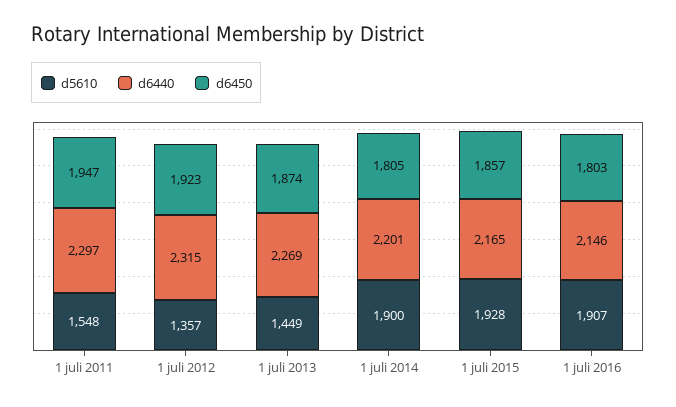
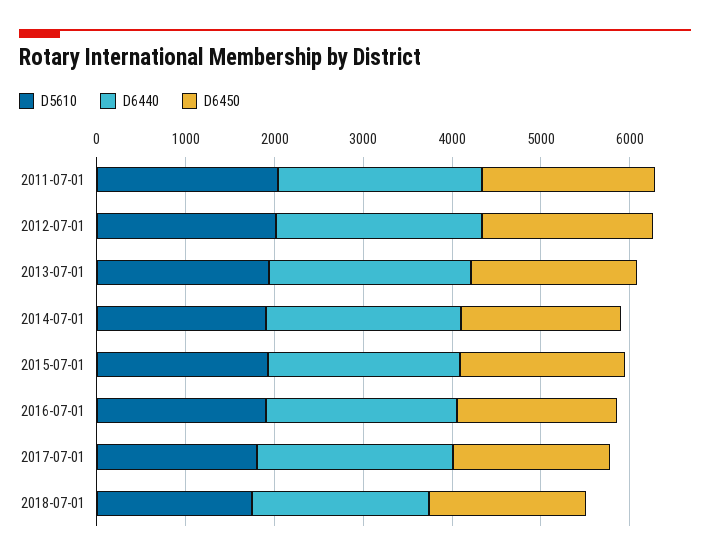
d5610, 1 juli 2011: 1548 -> 2000
d5610, 1 juli 2012: 1357 -> 2000
d5610, 1 juli 2013: 1449 -> 2000
d5610, 2017-07-01: none -> 1800
d6440, 2017-07-01: none -> 2200
d6450, 2017-07-01: none -> 1800
d5610, 2018-07-01: none -> 1800
d6440, 2018-07-01: none -> 2000
d6450, 2018-07-01: none -> 1800

